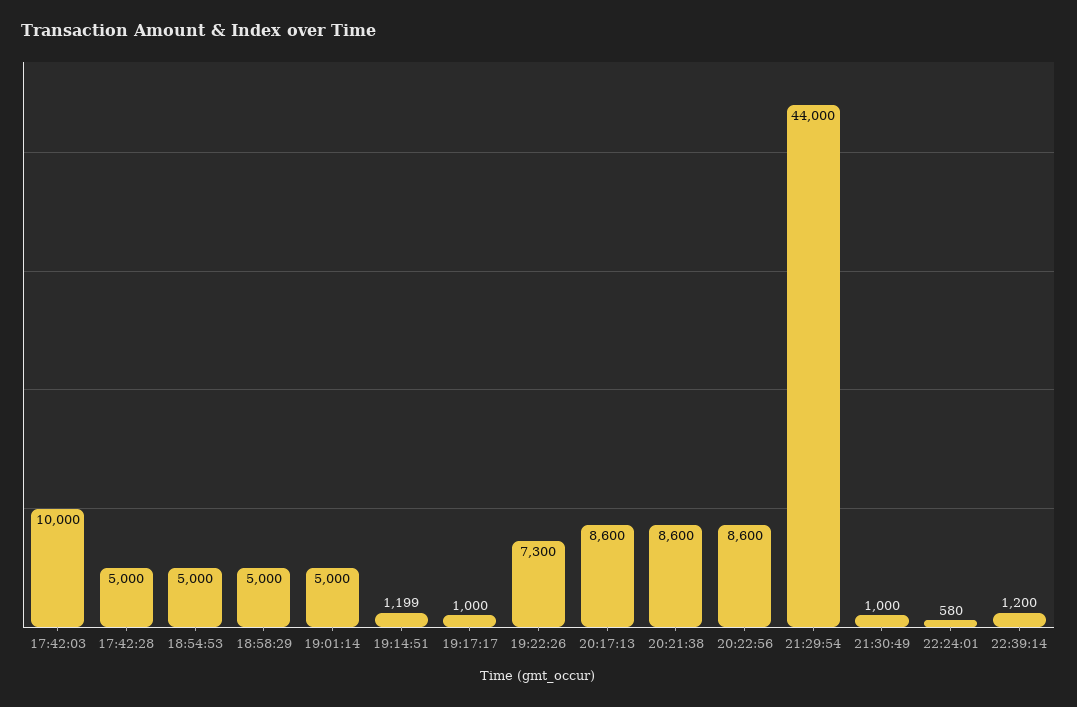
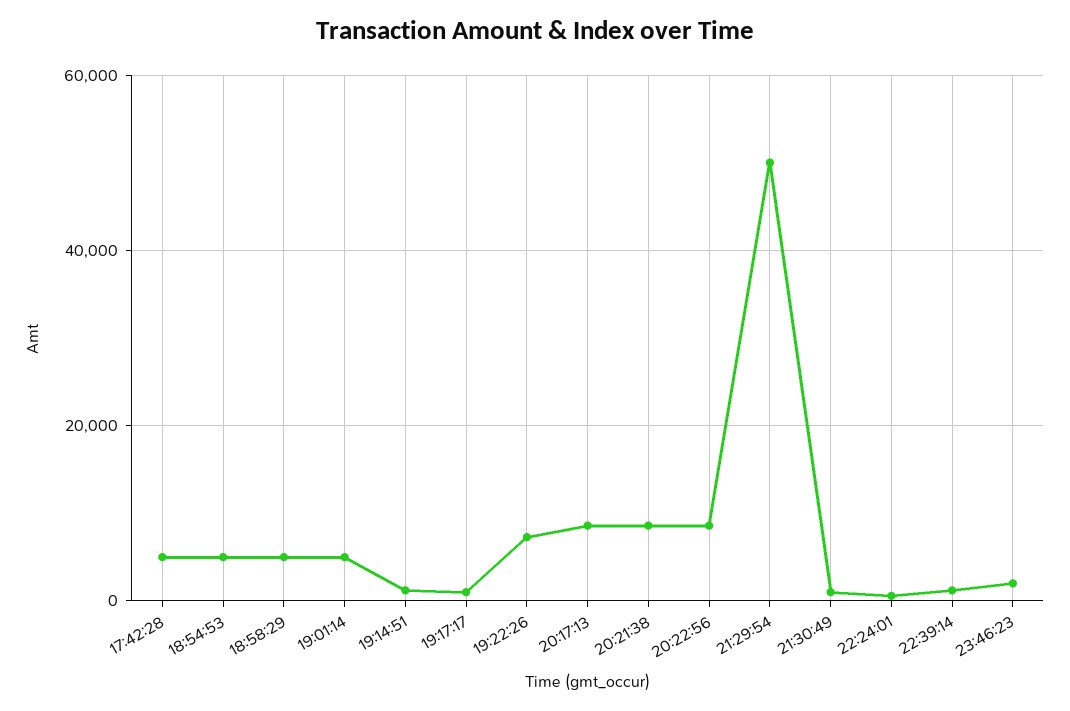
17:42:03: 10000 -> none
21:29:54: 44000 -> 50000
23:46:23: none -> 2000

